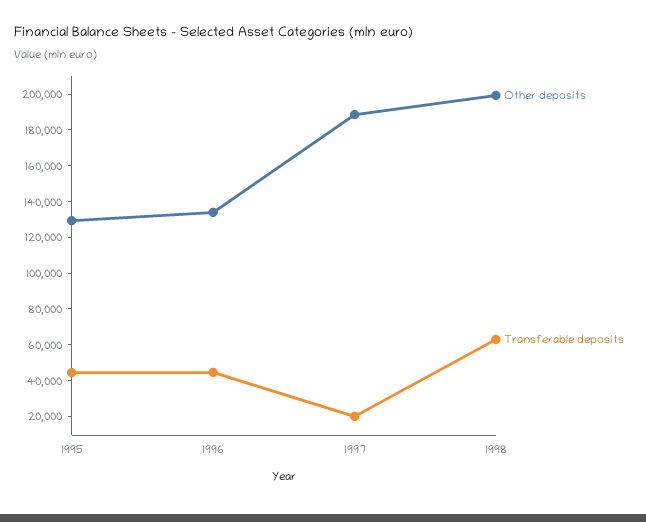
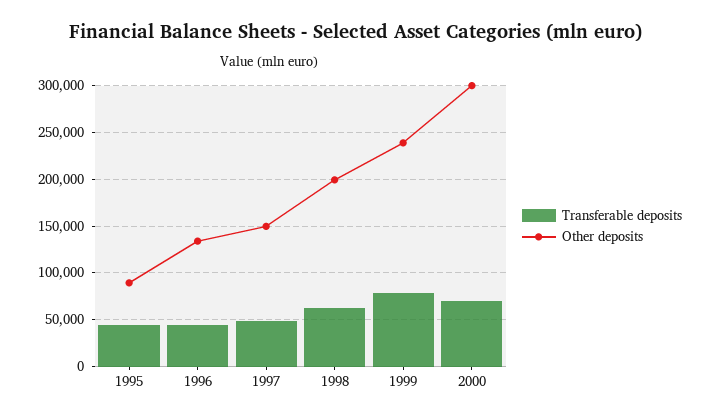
Other deposits, 1995: 130000 -> 90000
Other deposits, 1997: 190000 -> 150000
Transferable deposits, 1997: 20000 -> 50000
Transferable deposits, 1999: none -> 80000
Other deposits, 1999: none -> 240000
Transferable deposits, 2000: none -> 70000
Other deposits, 2000: none -> 300000

